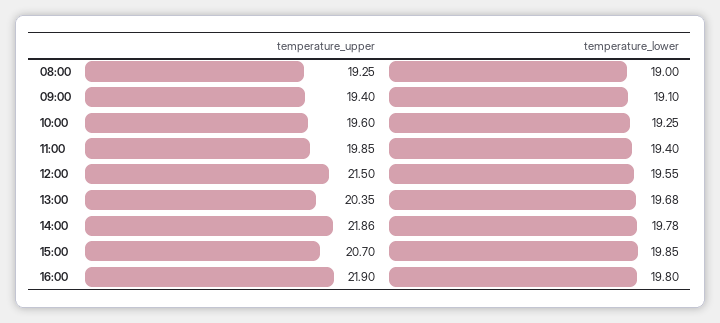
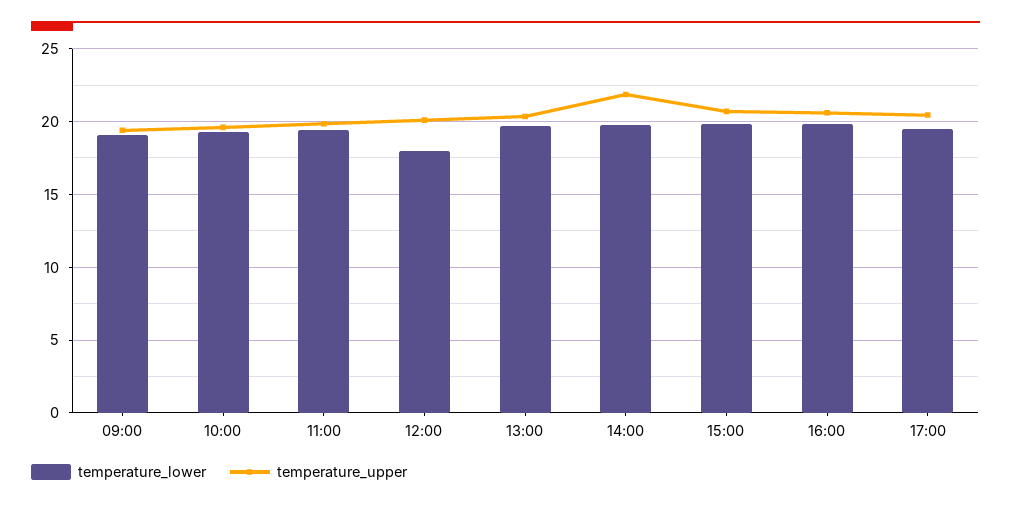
temperature_upper, 08:00: 19.25 -> none
temperature_lower, 08:00: 19 -> none
temperature_upper, 12:00: 21.5 -> 20
temperature_lower, 12:00: 19.55 -> 18
temperature_upper, 16:00: 21.9 -> 20.5
temperature_lower, 17:00: none -> 19.5
temperature_upper, 17:00: none -> 20.5

